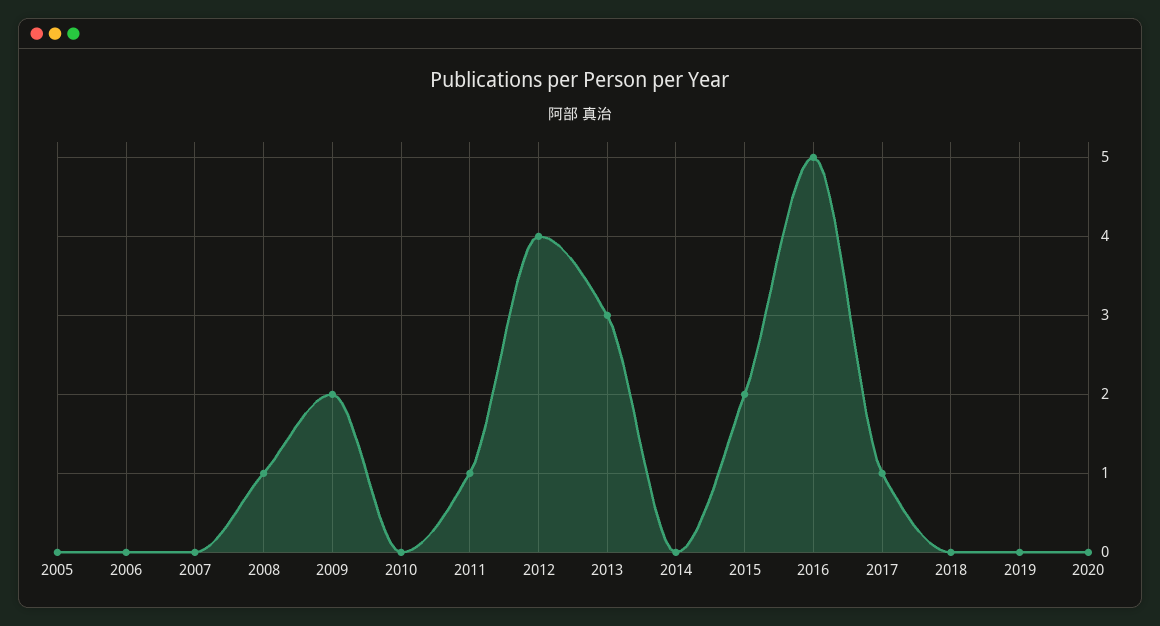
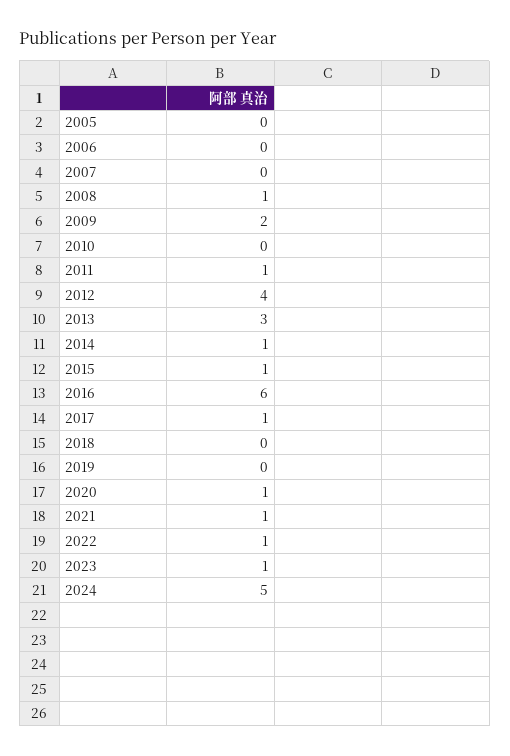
2014: 0 -> 1
2015: 2 -> 1
2016: 5 -> 6
2020: 0 -> 1
2021: none -> 1
2022: none -> 1
2023: none -> 1
2024: none -> 5

